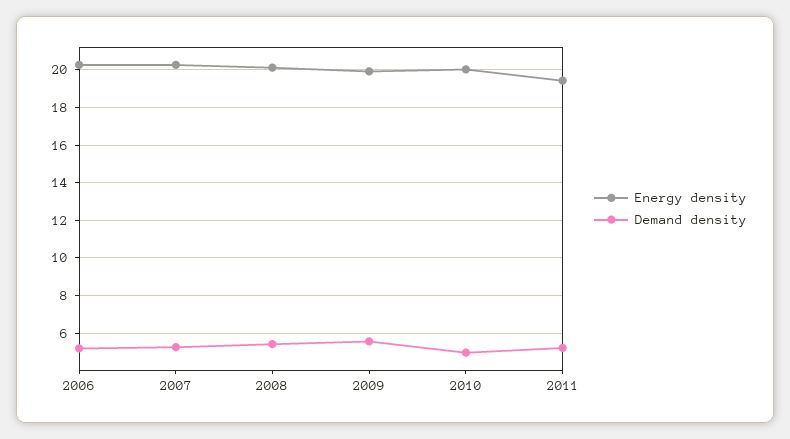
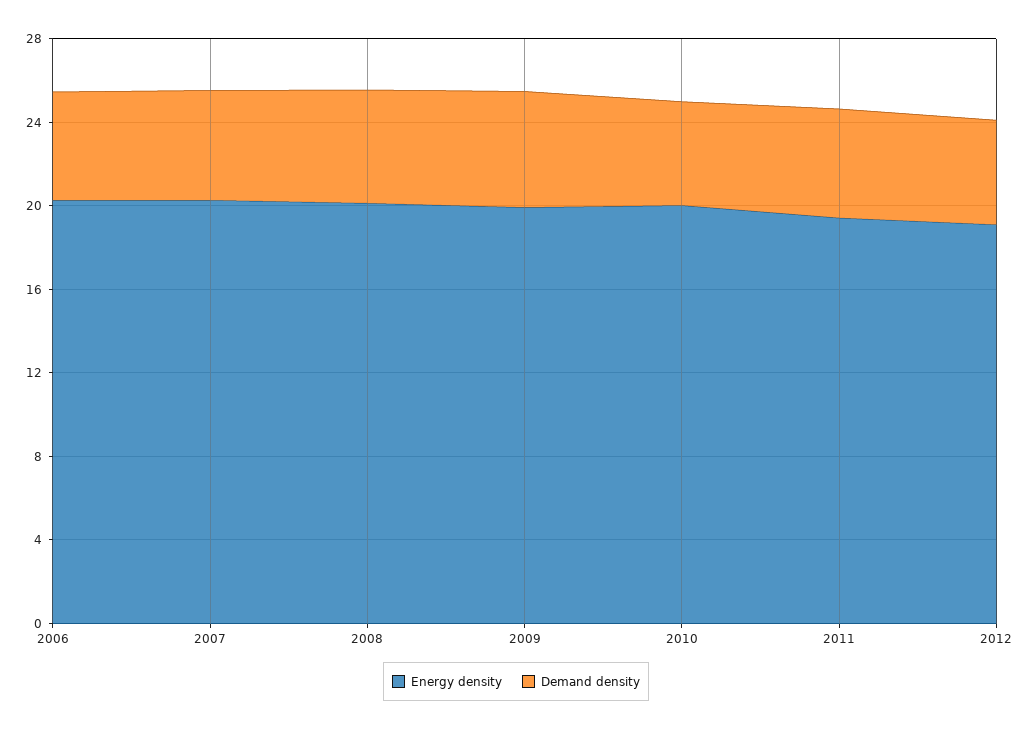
Energy density, 2012: none -> 19
Demand density, 2012: none -> 5

